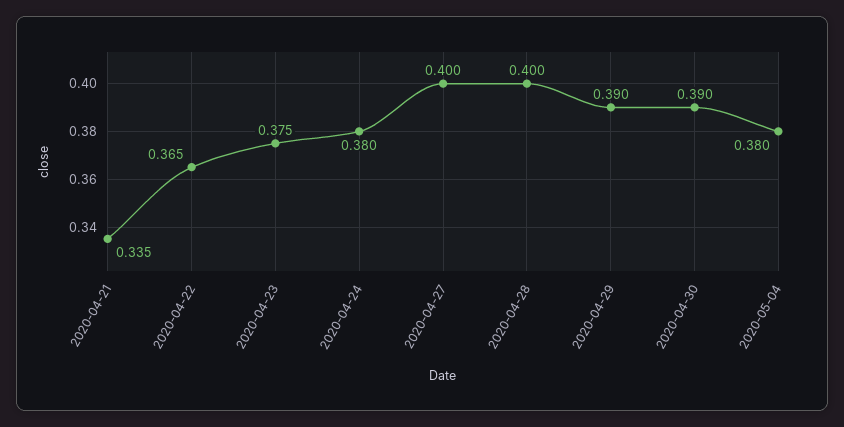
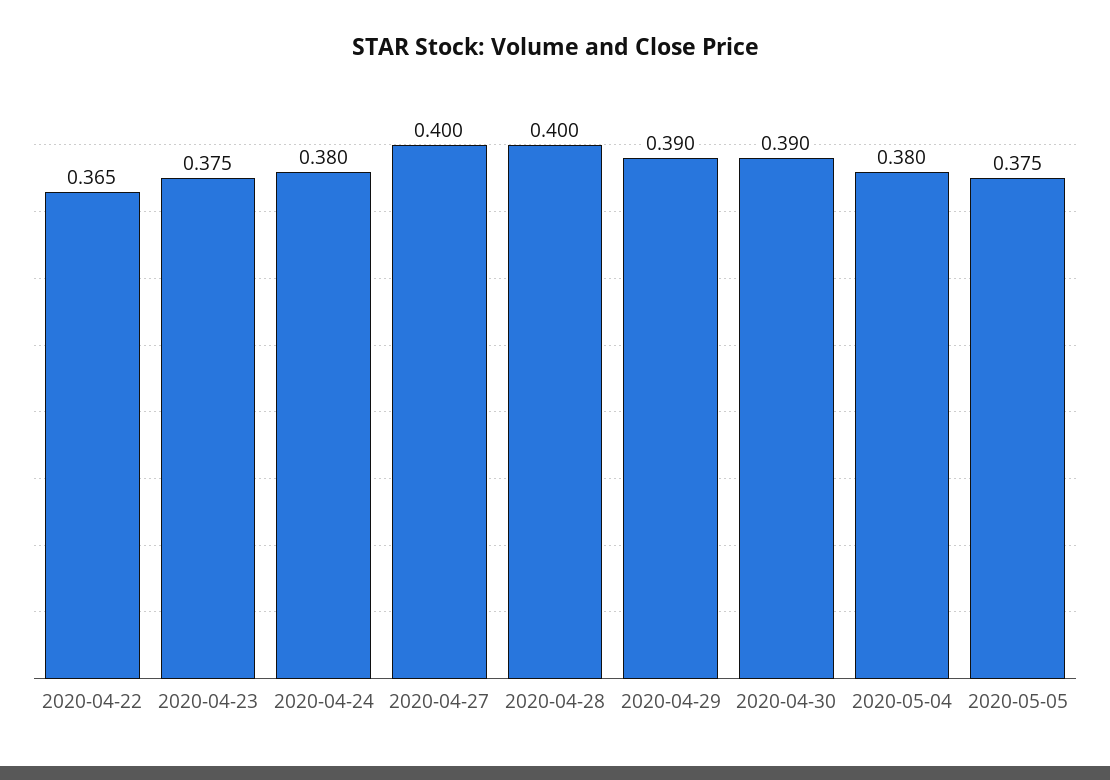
2020-04-21: 0.335 -> none
2020-05-05: none -> 0.375

